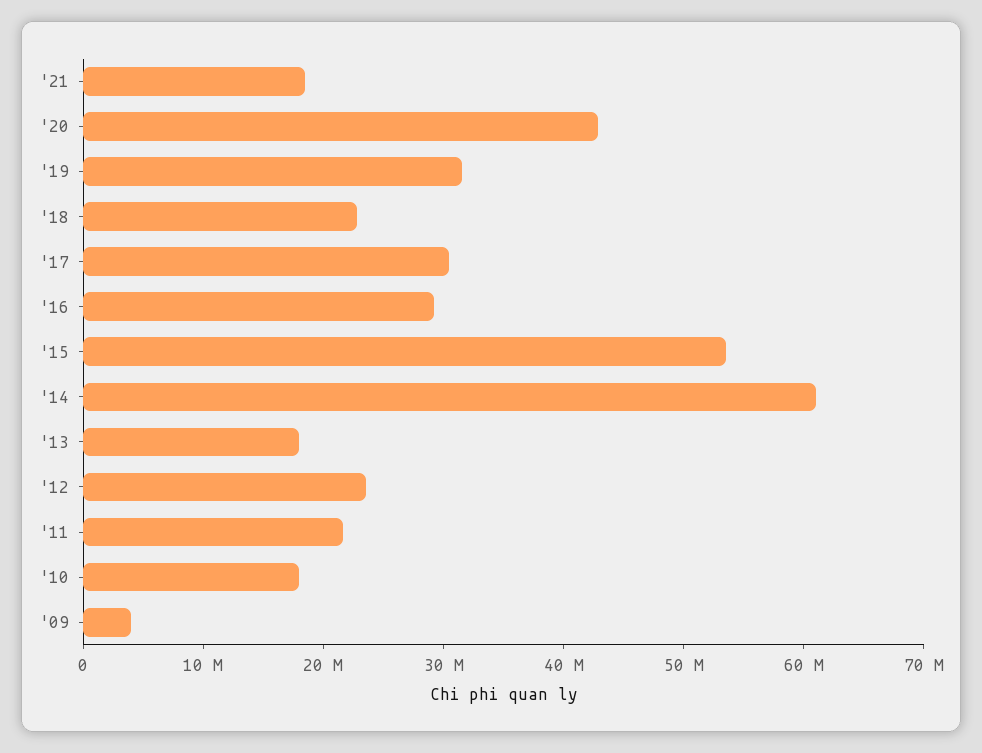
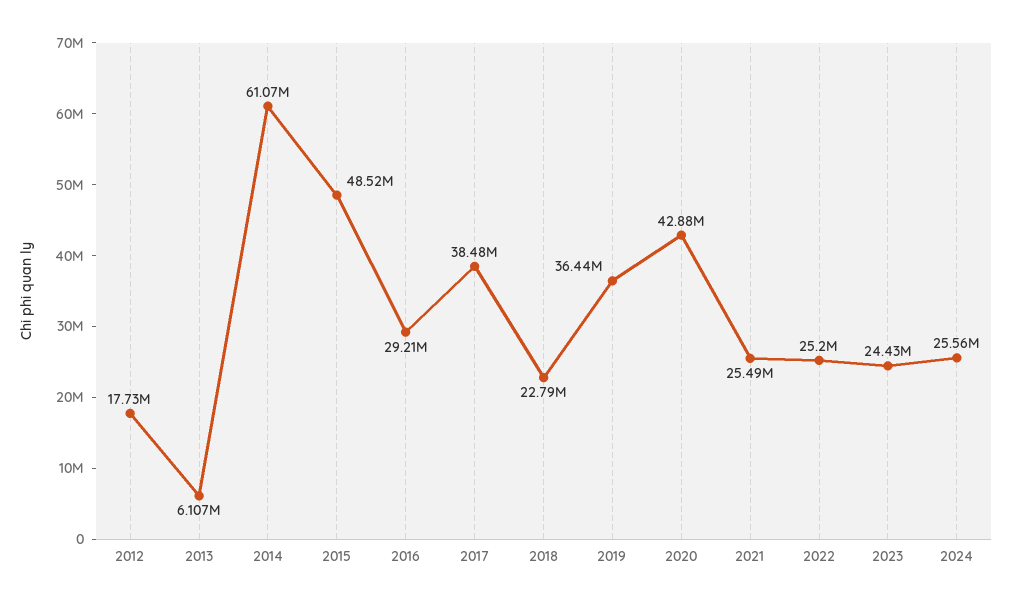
'21: 18000000 -> 25490000
'19: 32000000 -> 36440000
'17: 30000000 -> 38480000
'15: 54000000 -> 48520000
'13: 18000000 -> 6107000
'12: 24000000 -> 17730000
'11: 22000000 -> none
'10: 18000000 -> none
'09: 4000000 -> none
2022: none -> 25200000
2023: none -> 24430000
2024: none -> 25560000

